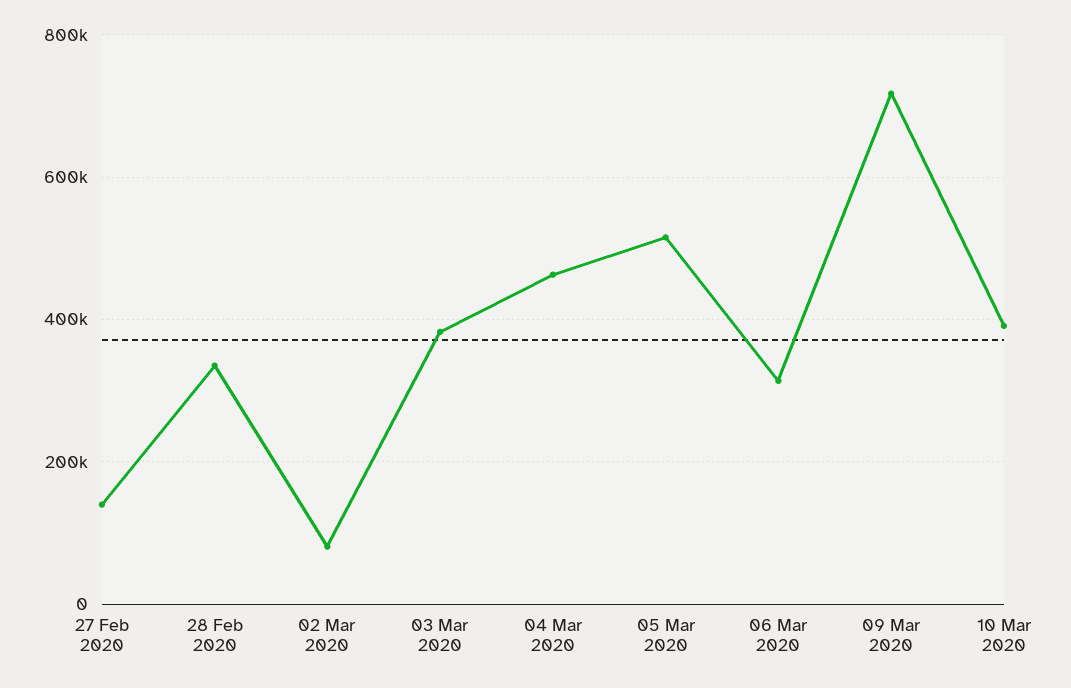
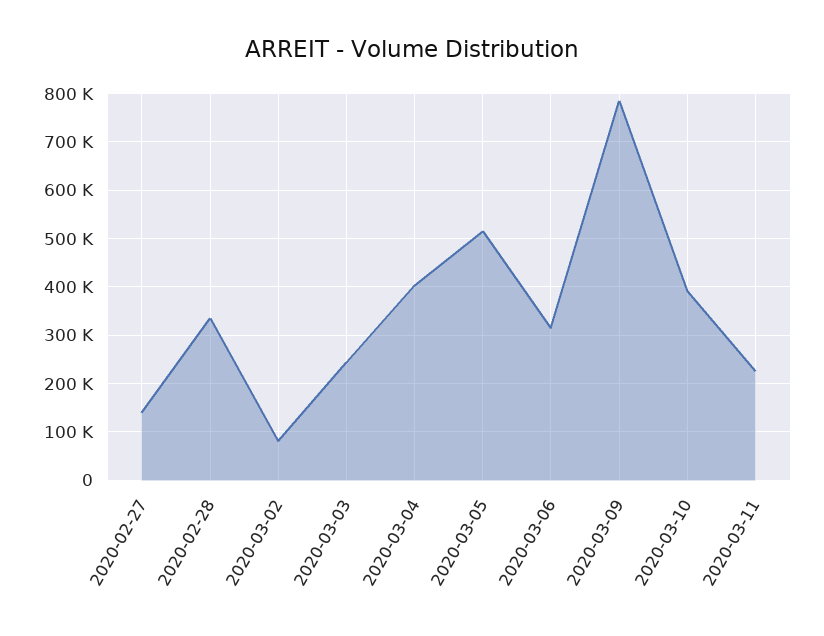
03 Mar 2020: 380000 -> 240000
04 Mar 2020: 460000 -> 400000
09 Mar 2020: 720000 -> 780000
2020-03-11: none -> 220000

